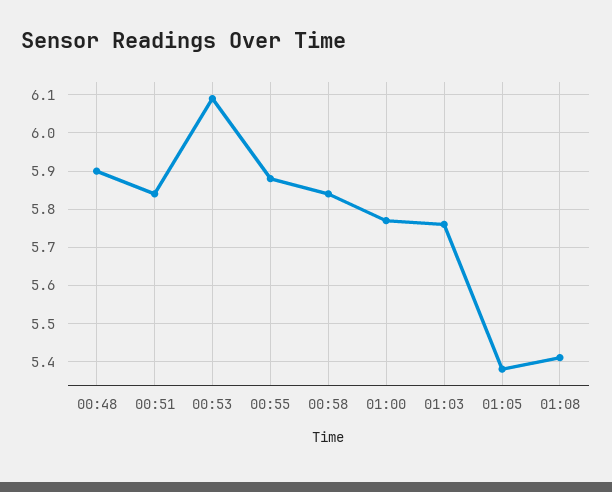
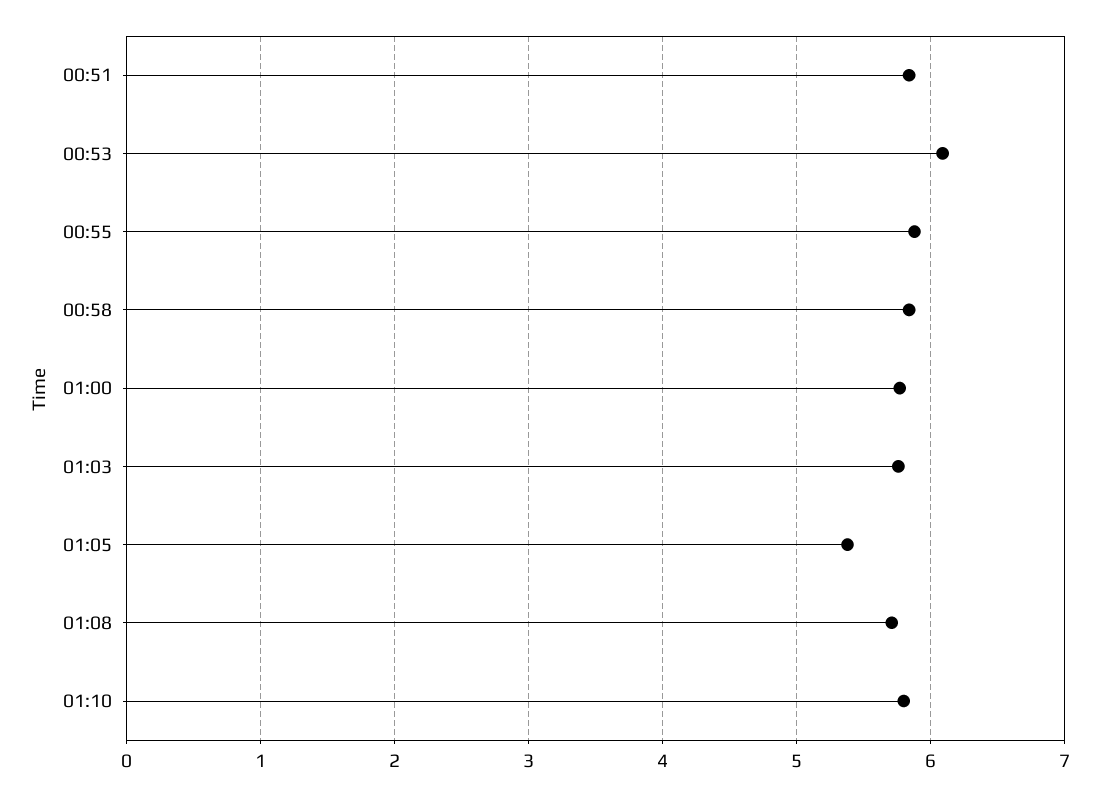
00:48: 5.9 -> none
01:08: 5.4 -> 5.7
01:10: none -> 5.8

